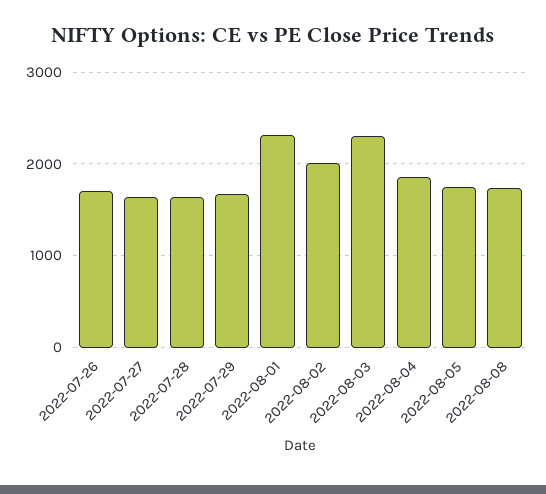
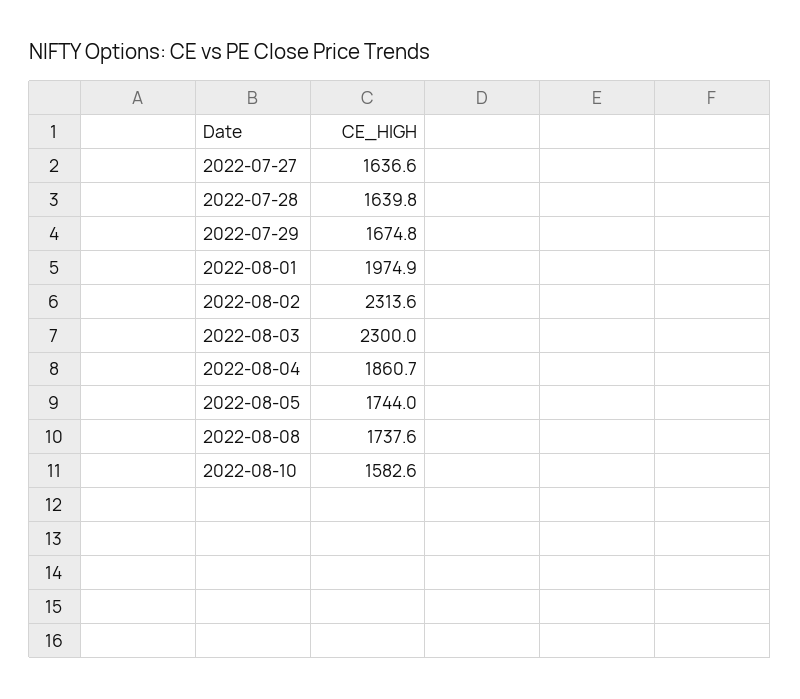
2022-07-26: 1700 -> none
2022-08-01: 2300 -> 1974.9
2022-08-02: 2000 -> 2313.6
2022-08-10: none -> 1582.6

